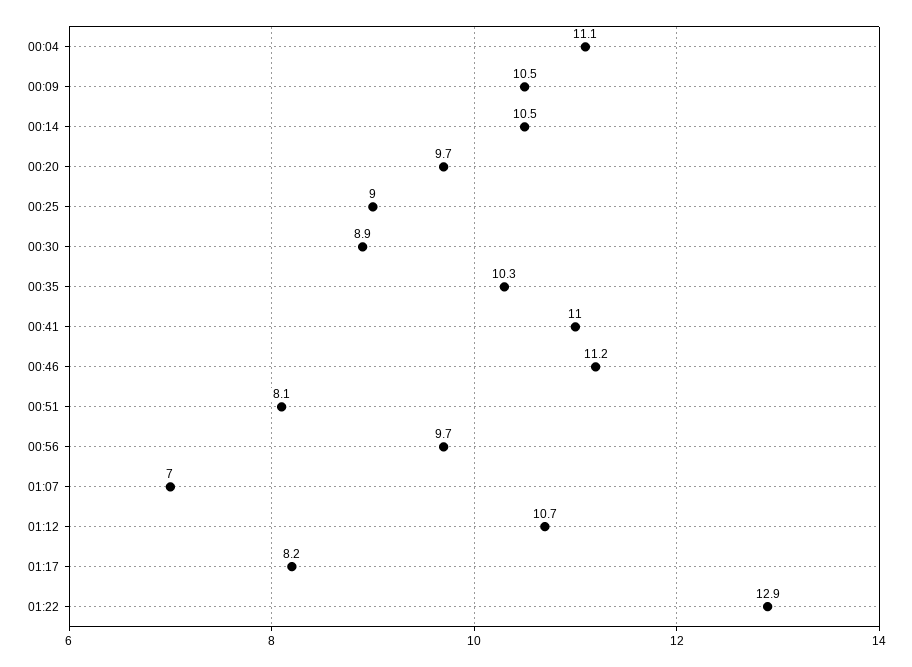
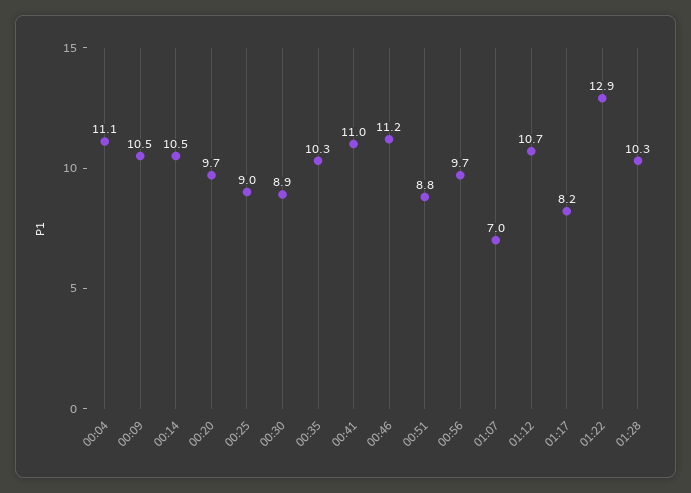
00:51: 8.1 -> 8.8
01:28: none -> 10.3

